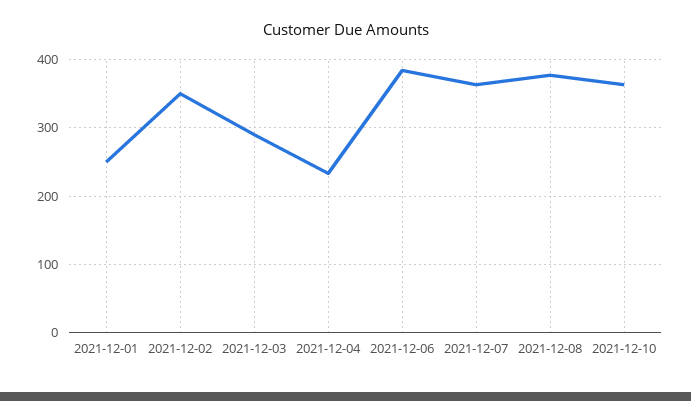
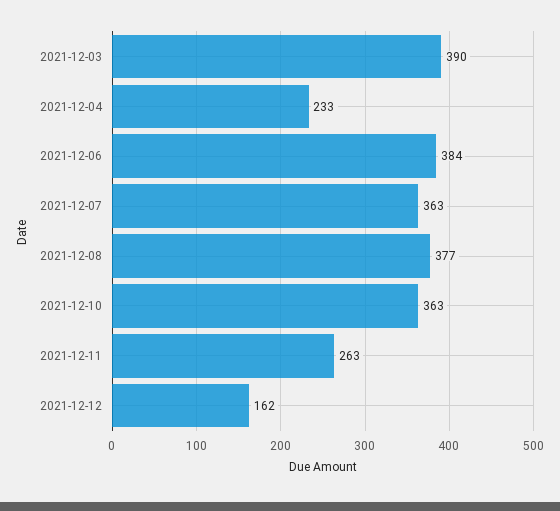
2021-12-01: 250 -> none
2021-12-02: 350 -> none
2021-12-03: 290 -> 390
2021-12-11: none -> 263
2021-12-12: none -> 162

